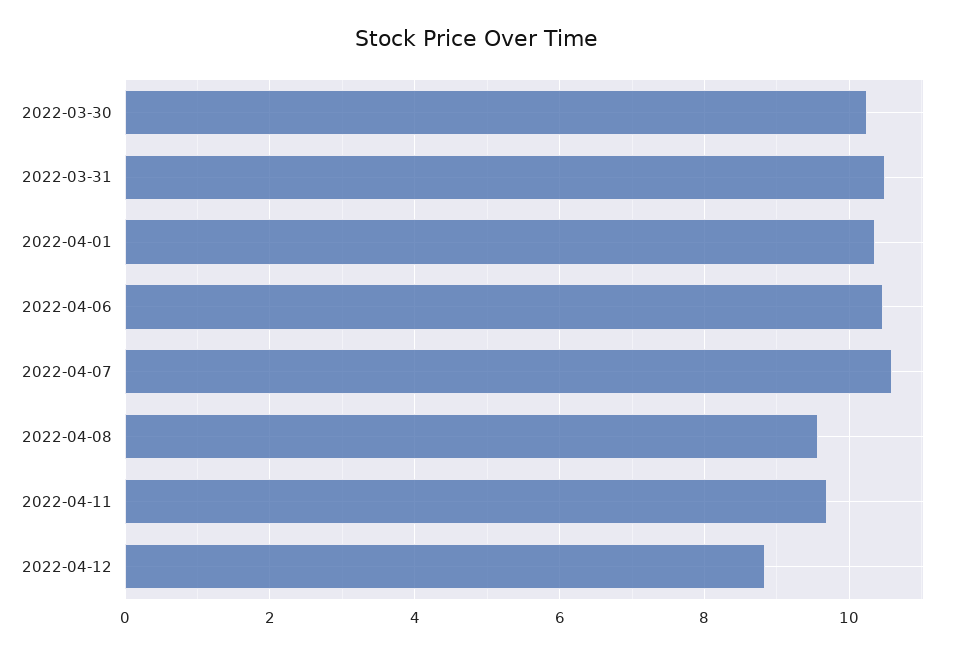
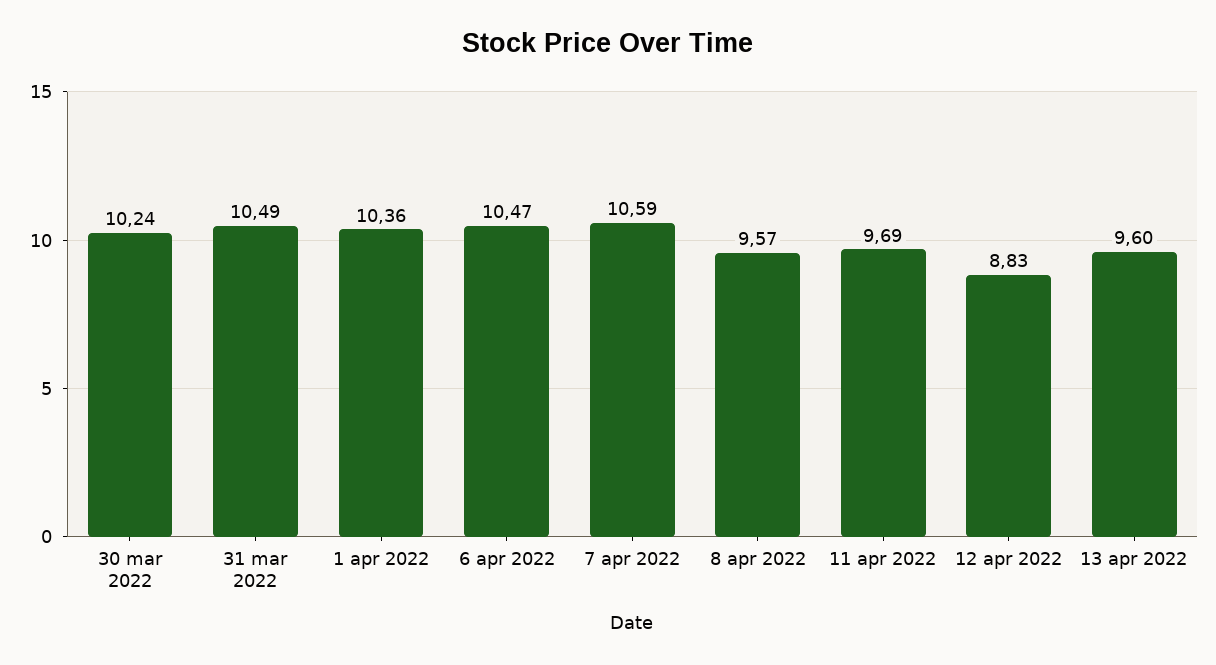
13 apr 2022: none -> 9.6

